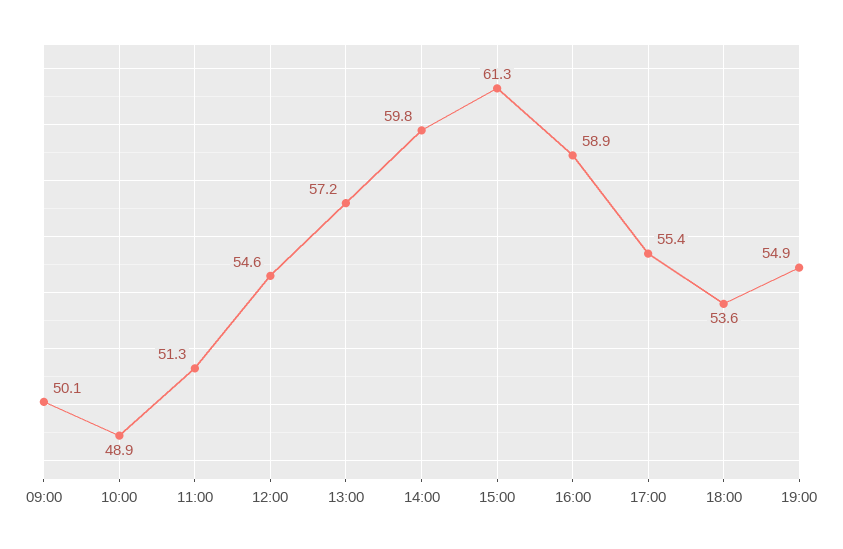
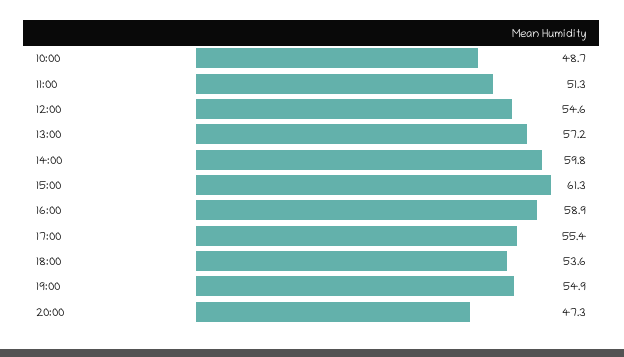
09:00: 50.1 -> none
10:00: 48.9 -> 48.7
20:00: none -> 47.3

